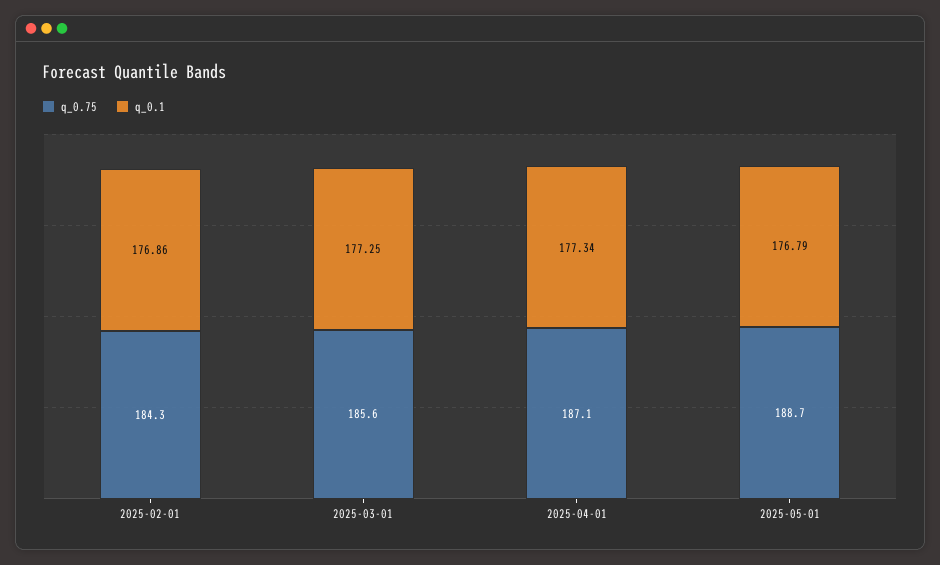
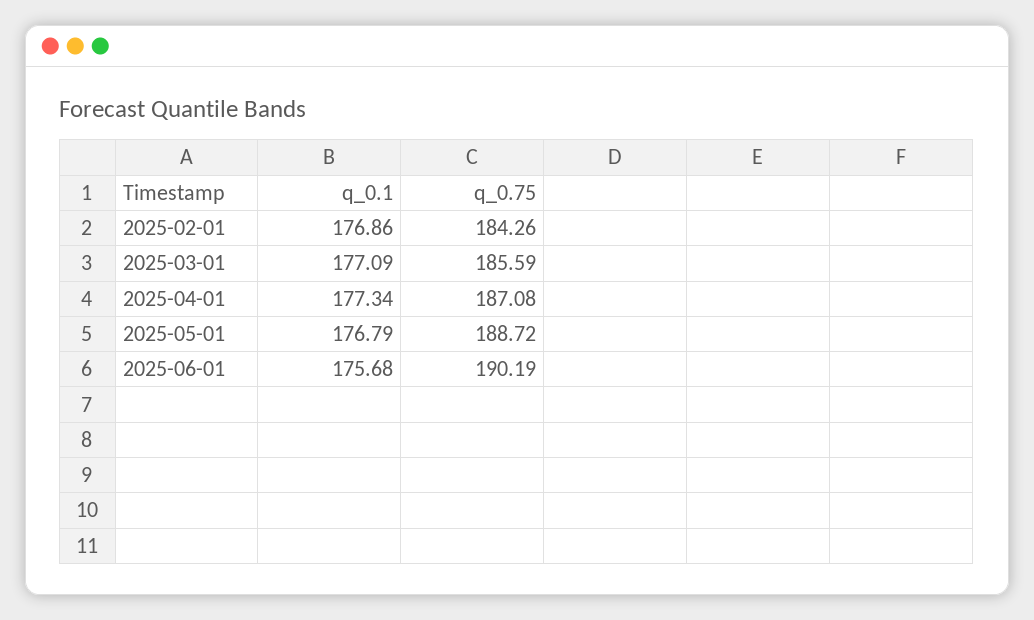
q_0.1, 2025-03-01: 177.25 -> 177.09
q_0.1, 2025-06-01: none -> 175.68
q_0.75, 2025-06-01: none -> 190.19

